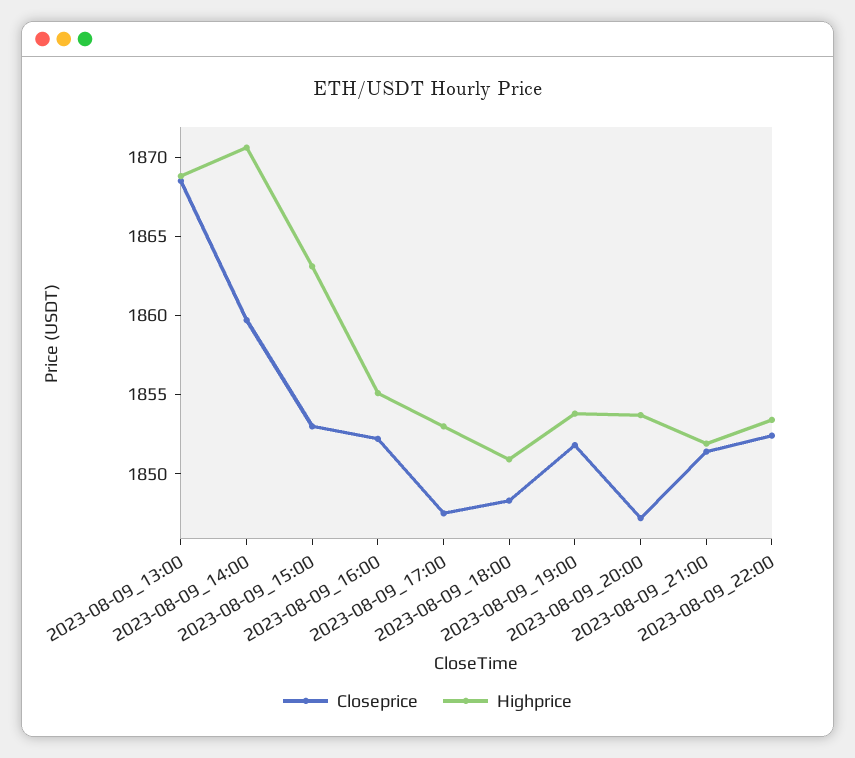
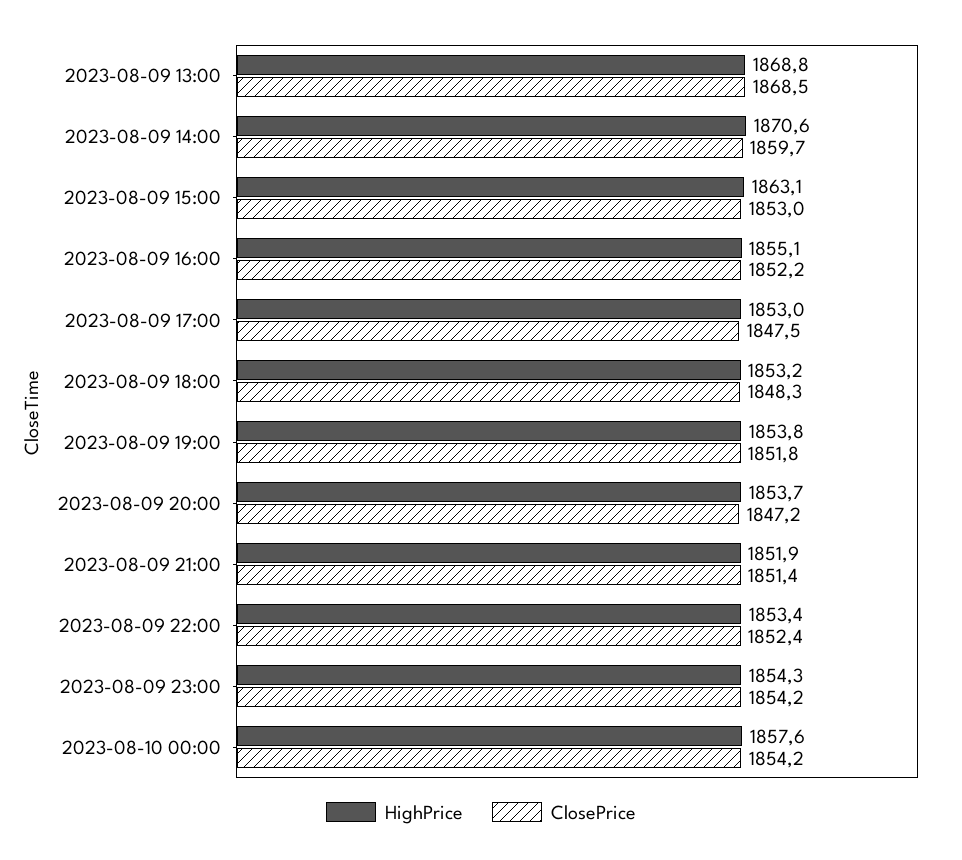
Highprice, 2023-08-09_18:00: 1851 -> 1853.2
Highprice, 2023-08-09 23:00: none -> 1854.3
Closeprice, 2023-08-09 23:00: none -> 1854.2
Highprice, 2023-08-10 00:00: none -> 1857.6
Closeprice, 2023-08-10 00:00: none -> 1854.2

